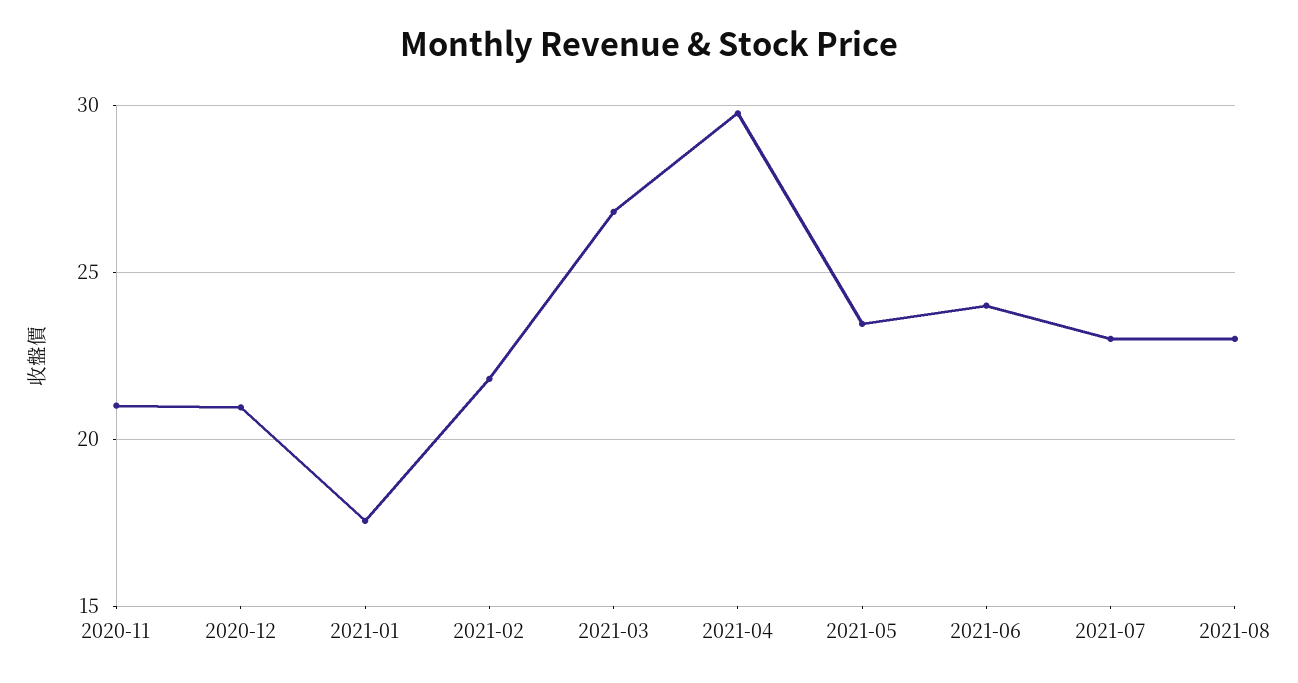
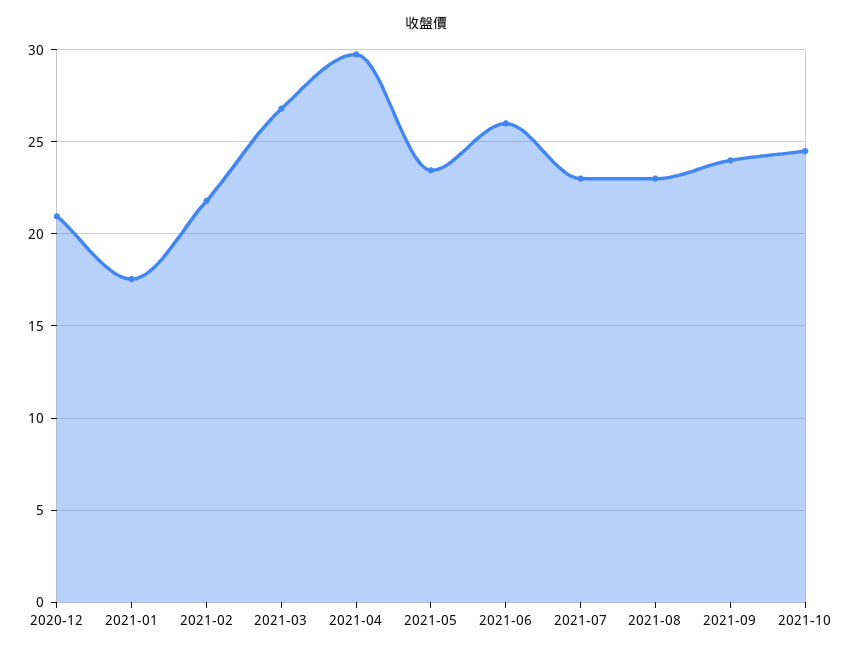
2020-11: 21 -> none
2021-06: 24 -> 26
2021-09: none -> 24
2021-10: none -> 24.5

